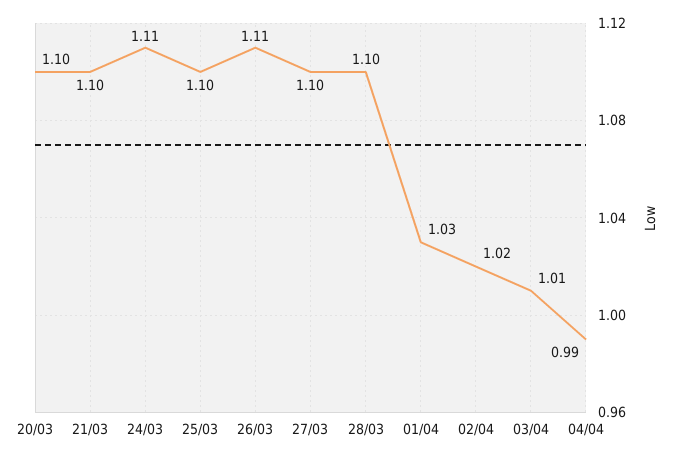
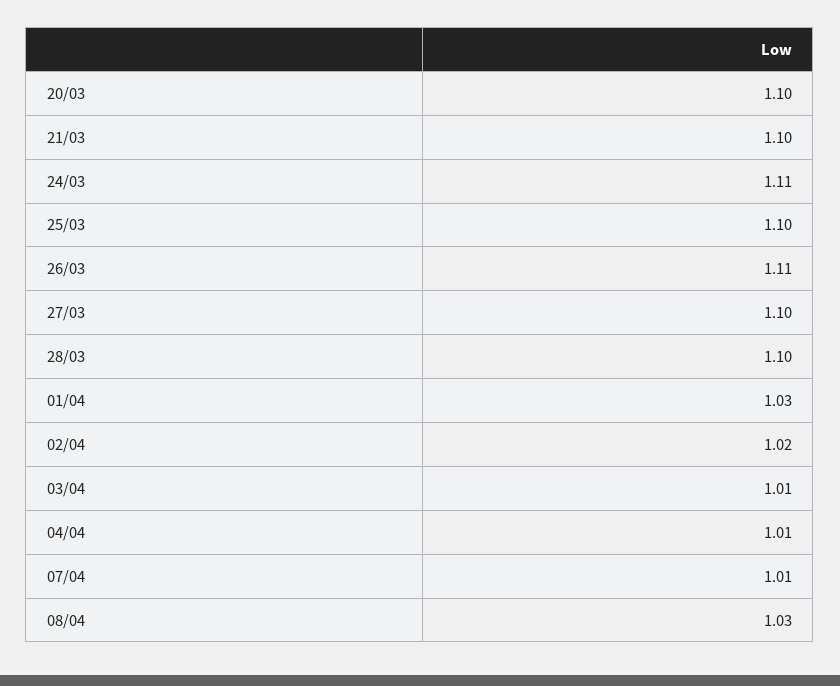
04/04: 0.99 -> 1.01
07/04: none -> 1.01
08/04: none -> 1.03

